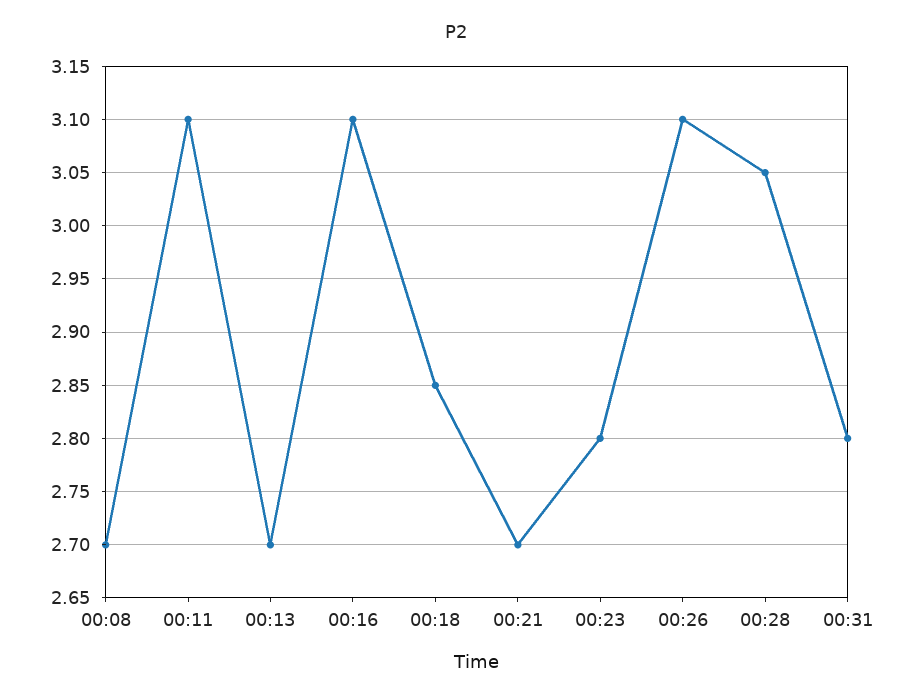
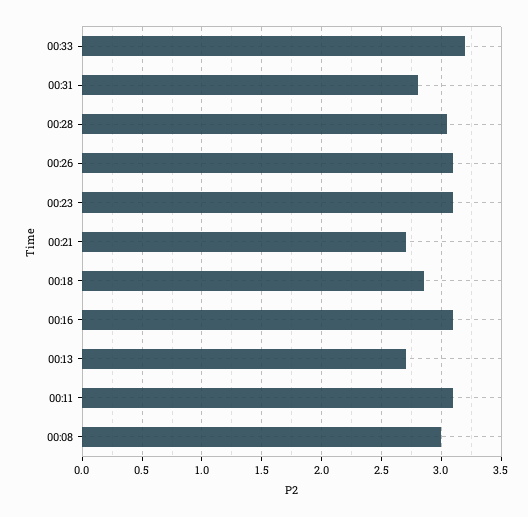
00:08: 2.7 -> 3
00:23: 2.8 -> 3.1
00:33: none -> 3.2

